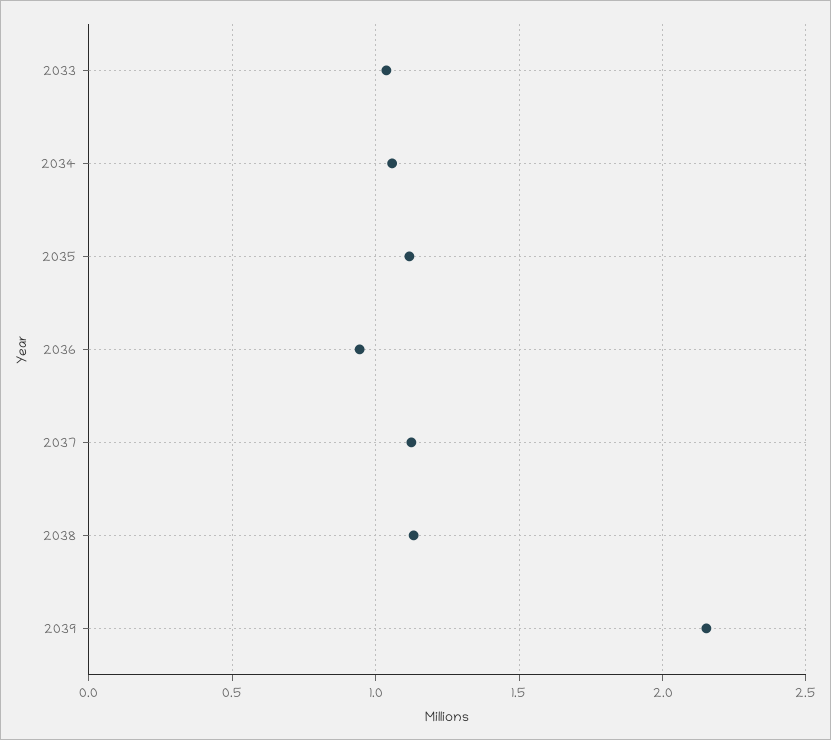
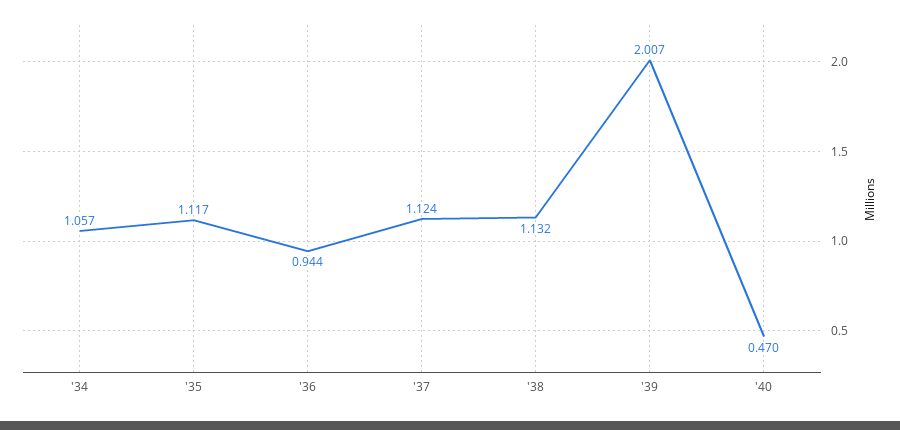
2033: 1.05 -> none
2039: 2.15 -> 2.007
'40: none -> 0.47

